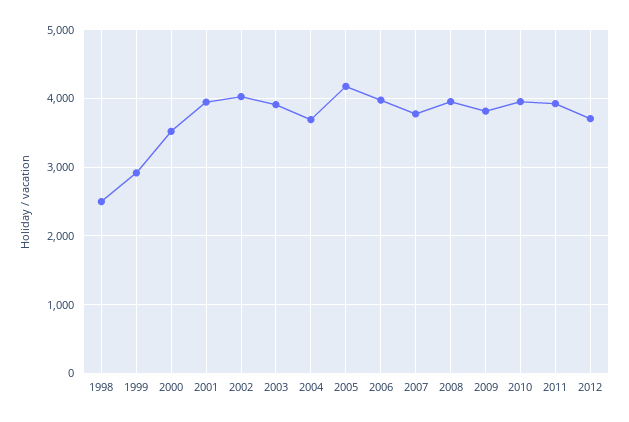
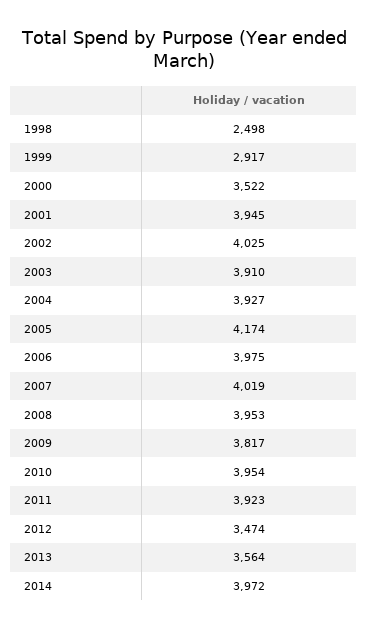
2004: 3700 -> 3927
2007: 3800 -> 4019
2012: 3700 -> 3474
2013: none -> 3564
2014: none -> 3972

